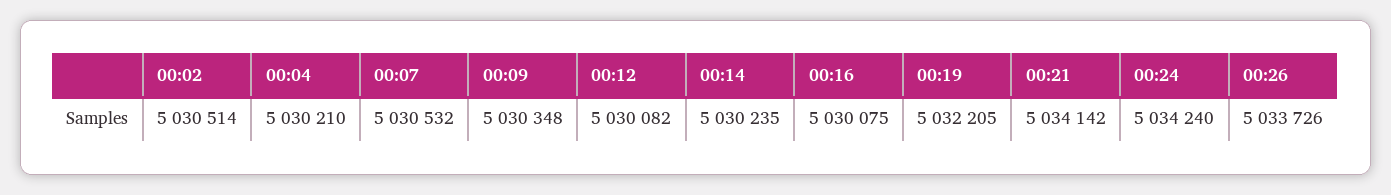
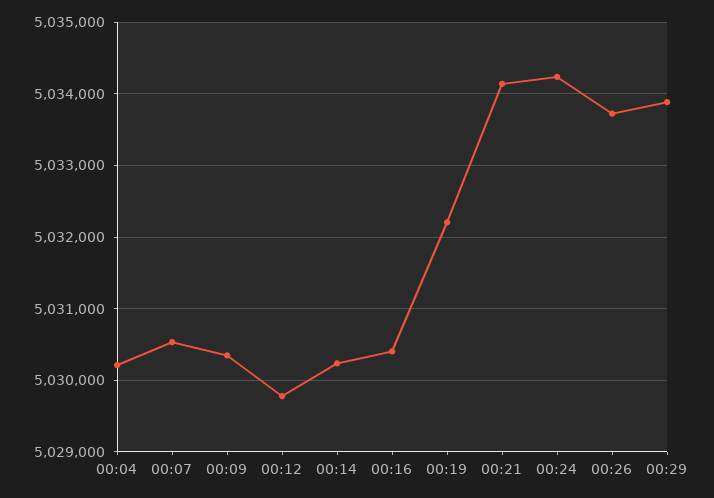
00:02: 5030514 -> none
00:12: 5030082 -> 5029800
00:16: 5030075 -> 5030400
00:29: none -> 5033900

